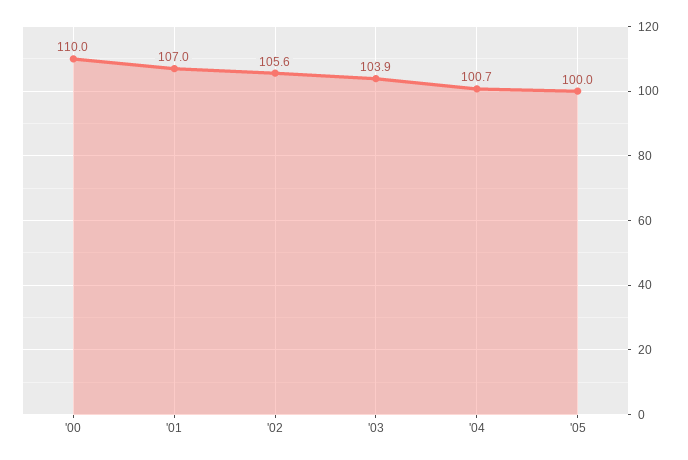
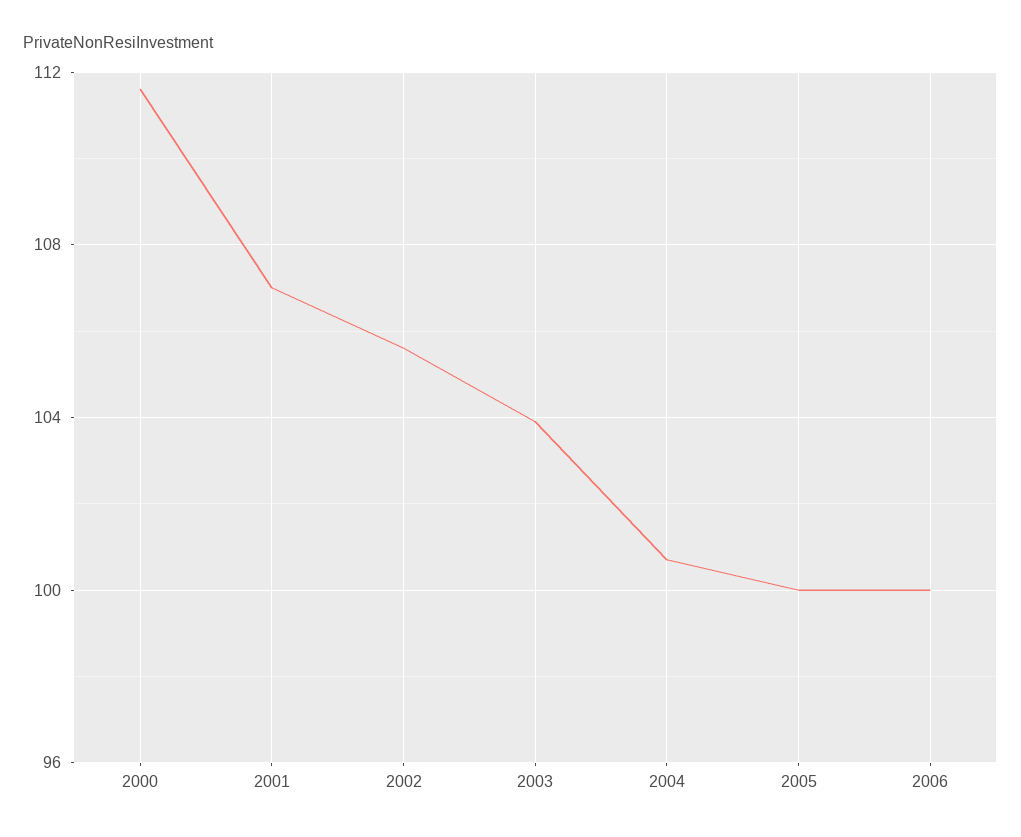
'00: 110 -> 111.5
2006: none -> 100

